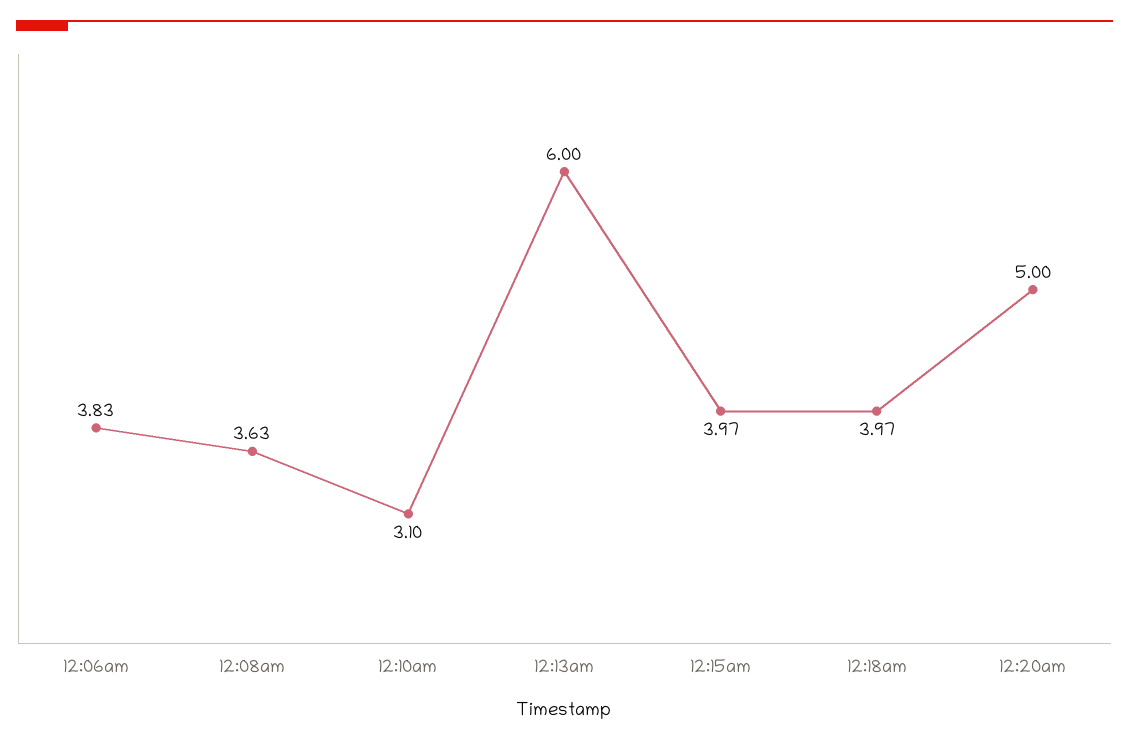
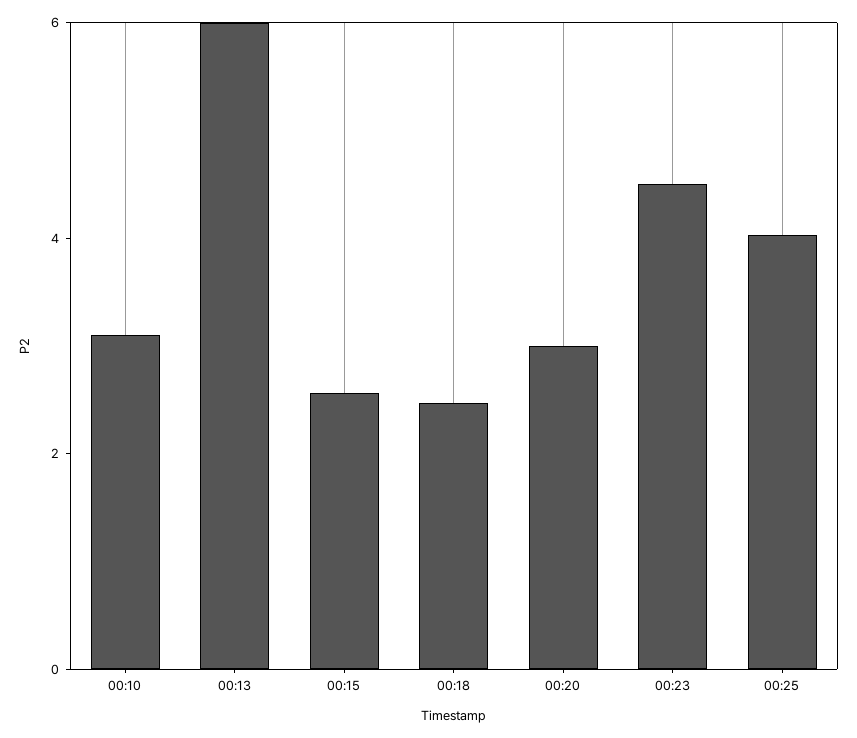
12:06am: 3.83 -> none
12:08am: 3.63 -> none
12:15am: 3.97 -> 2.5
12:18am: 3.97 -> 2.5
12:20am: 5 -> 3
00:23: none -> 4.5
00:25: none -> 4

